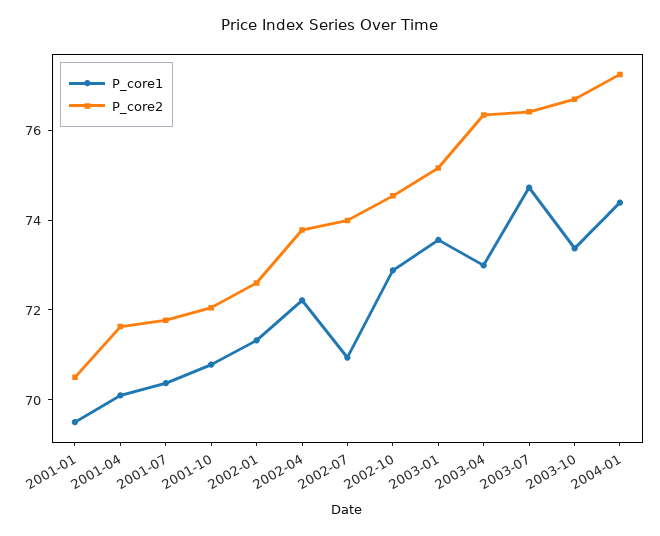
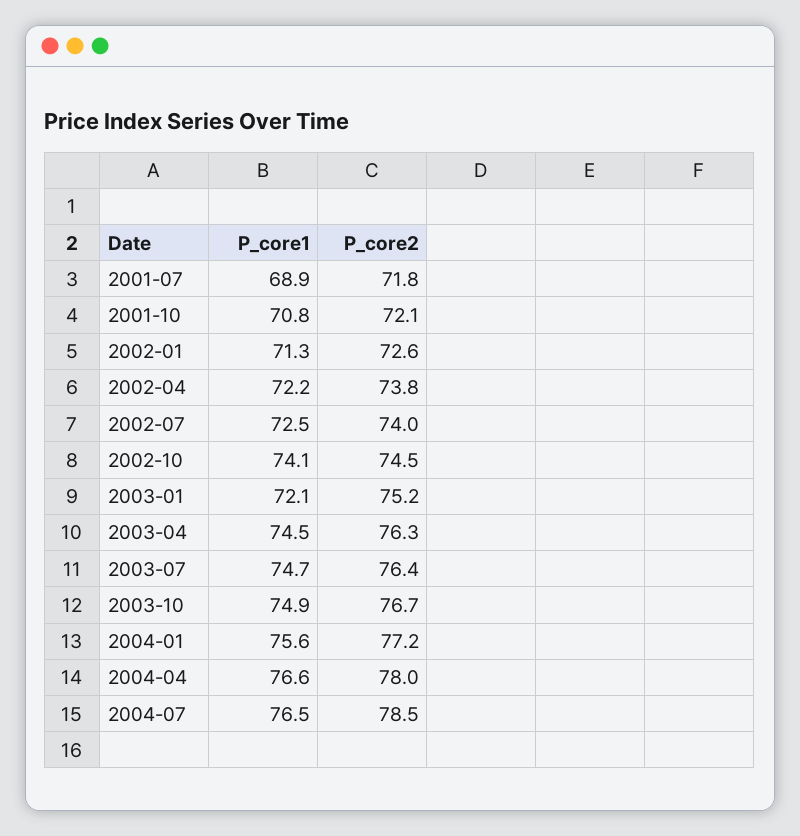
P_core1, 2001-01: 69.5 -> none
P_core2, 2001-01: 70.5 -> none
P_core1, 2001-04: 70 -> none
P_core2, 2001-04: 71.5 -> none
P_core1, 2001-07: 70.5 -> 68.9
P_core1, 2002-07: 71 -> 72.5
P_core1, 2002-10: 73 -> 74.1
P_core1, 2003-01: 73.5 -> 72.1
P_core1, 2003-04: 73 -> 74.5
P_core1, 2003-10: 73.5 -> 74.9
P_core1, 2004-01: 74.5 -> 75.6
P_core1, 2004-04: none -> 76.6
P_core2, 2004-04: none -> 78
P_core1, 2004-07: none -> 76.5
P_core2, 2004-07: none -> 78.5

